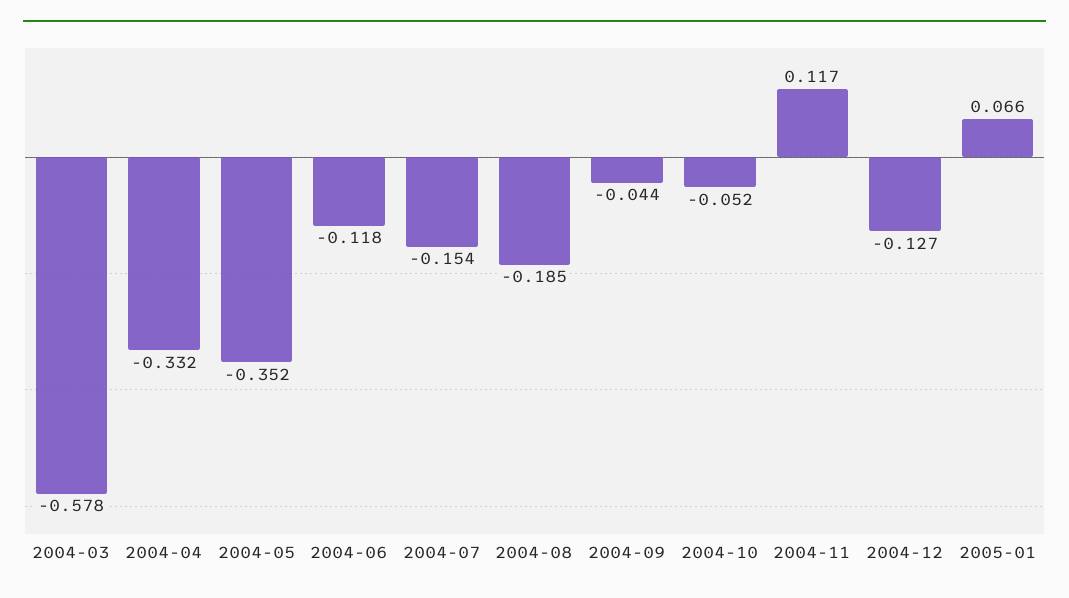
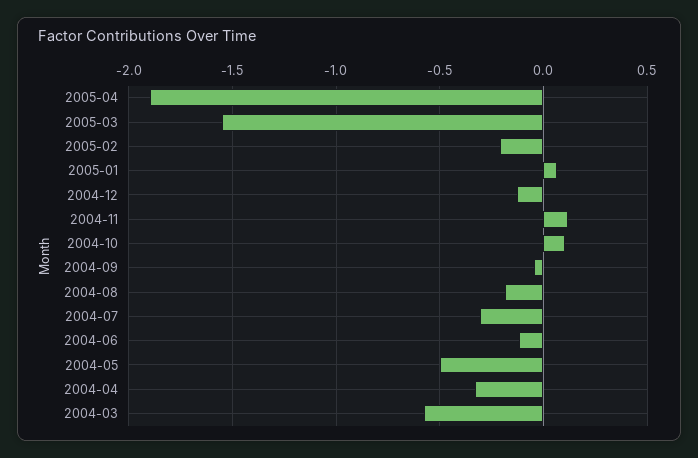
2004-05: -0.352 -> -0.5
2004-07: -0.154 -> -0.3
2004-10: -0.052 -> 0.1
2005-04: none -> -1.9
2005-03: none -> -1.55
2005-02: none -> -0.2

